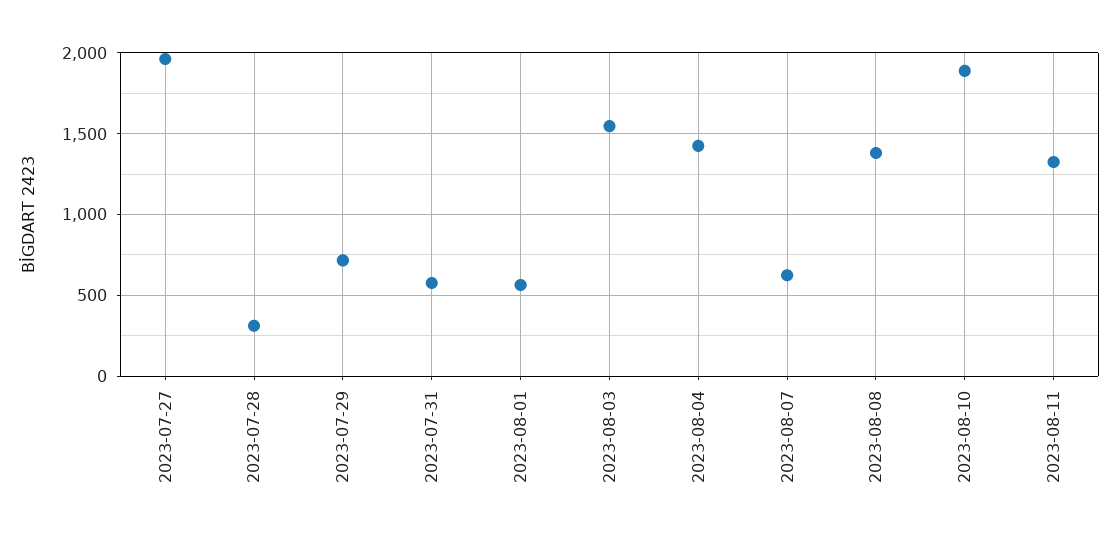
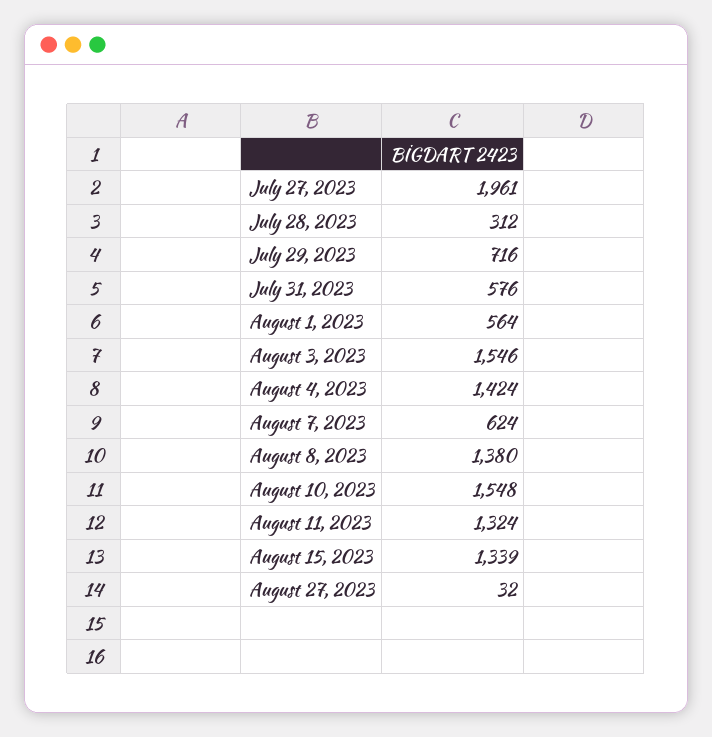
2023-08-10: 1900 -> 1548
August 15, 2023: none -> 1339
August 27, 2023: none -> 32

